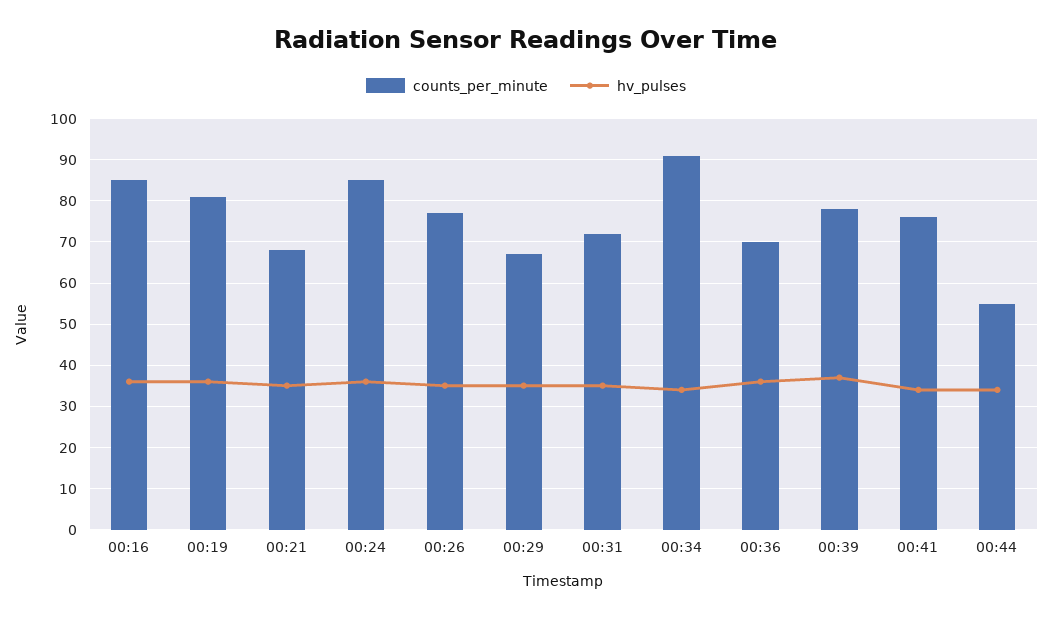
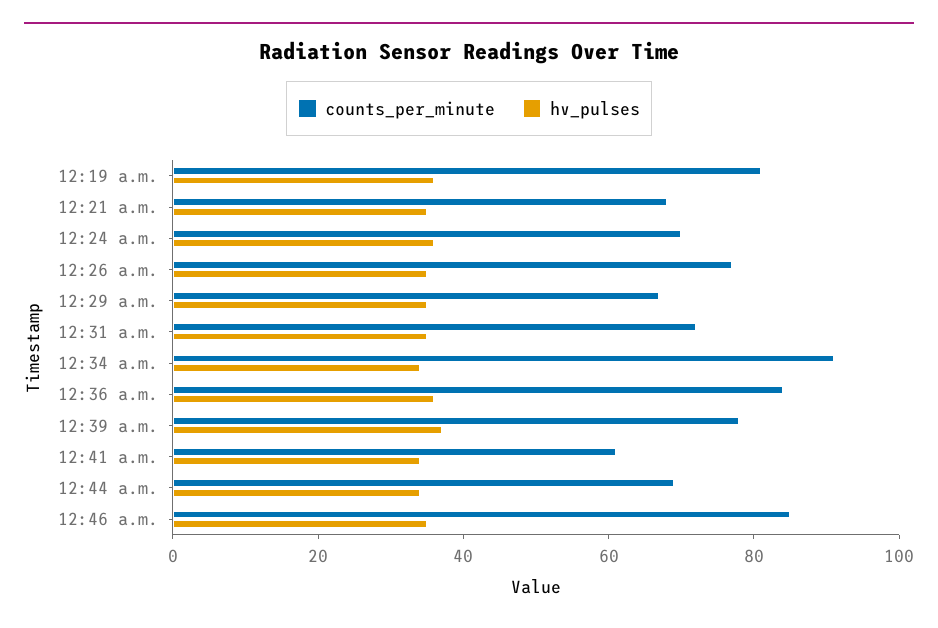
counts_per_minute, 00:16: 85 -> none
hv_pulses, 00:16: 35 -> none
counts_per_minute, 00:24: 85 -> 70
counts_per_minute, 00:36: 70 -> 85
counts_per_minute, 00:41: 75 -> 60
counts_per_minute, 00:44: 55 -> 70
counts_per_minute, 12:46 a.m.: none -> 85
hv_pulses, 12:46 a.m.: none -> 35

